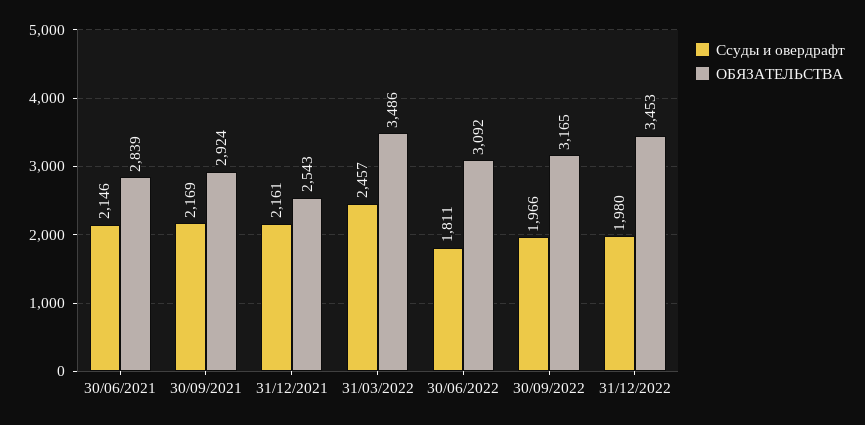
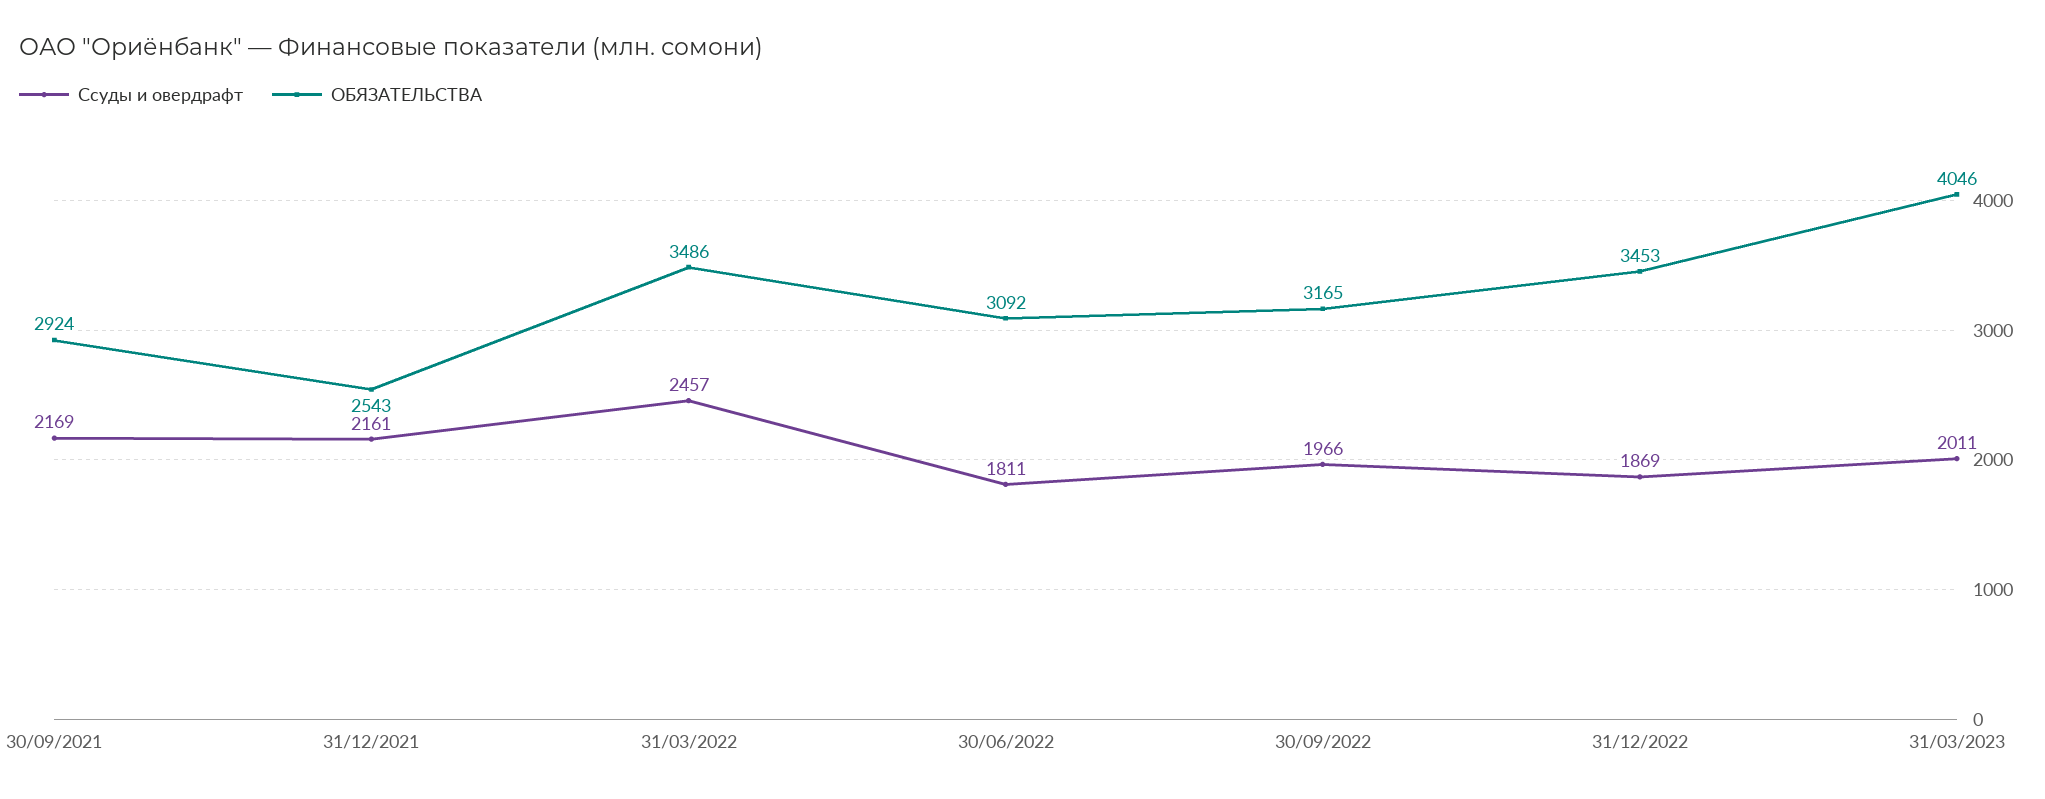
Ссуды и овердрафт, 30/06/2021: 2146 -> none
ОБЯЗАТЕЛЬСТВА, 30/06/2021: 2839 -> none
Ссуды и овердрафт, 31/12/2022: 1980 -> 1869
Ссуды и овердрафт, 31/03/2023: none -> 2011
ОБЯЗАТЕЛЬСТВА, 31/03/2023: none -> 4046

